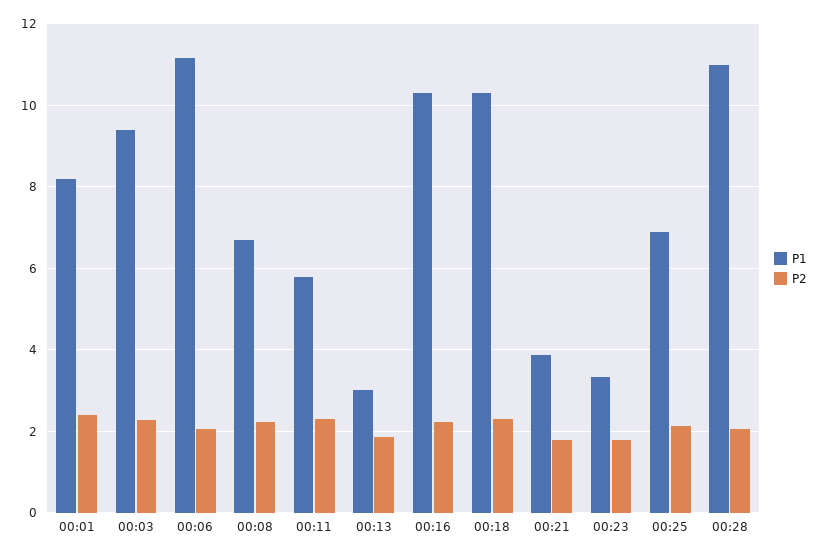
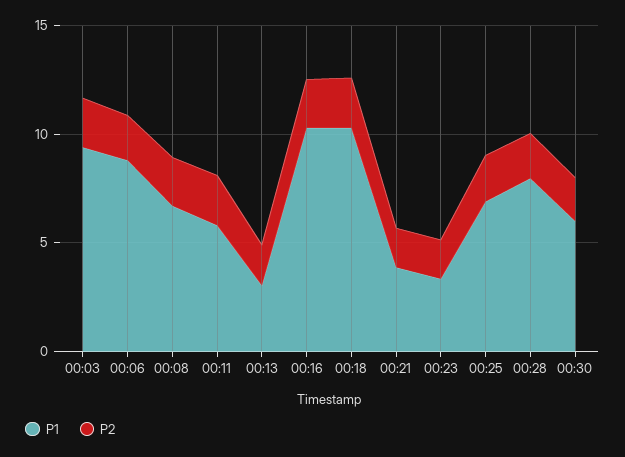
P1, 00:01: 8.2 -> none
P2, 00:01: 2.4 -> none
P1, 00:06: 11.2 -> 9
P1, 00:28: 11 -> 8
P1, 00:30: none -> 6
P2, 00:30: none -> 2

